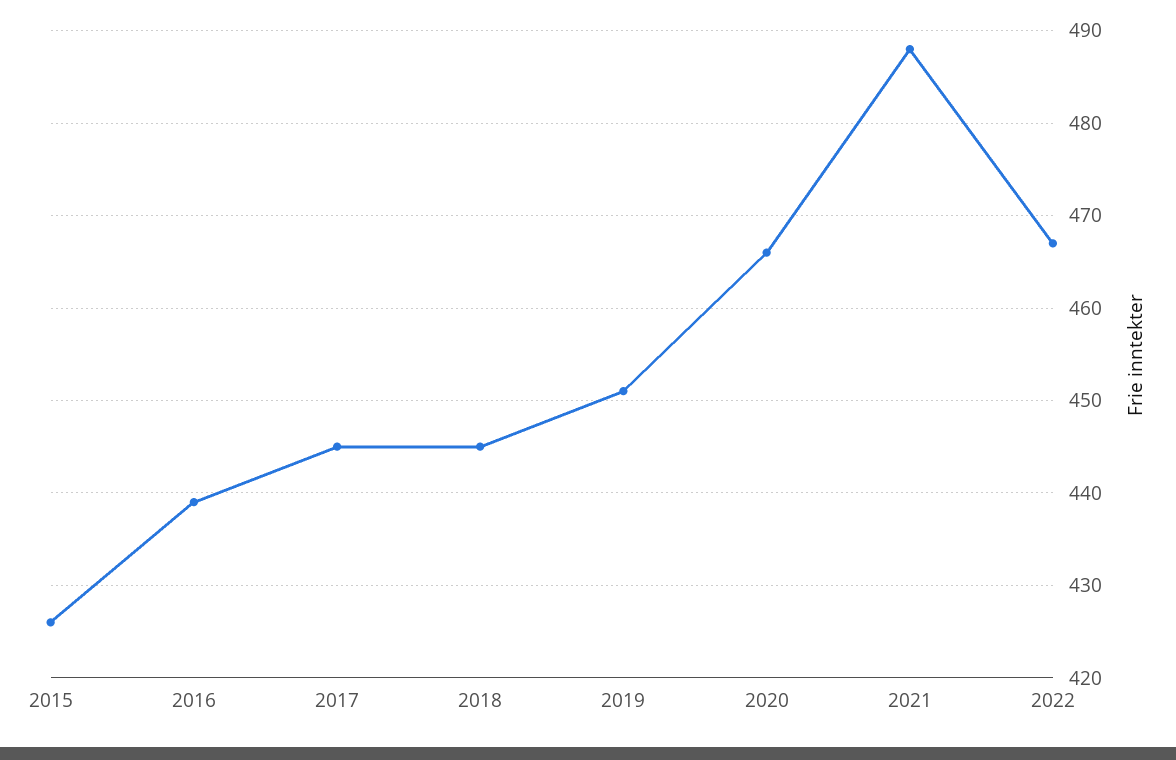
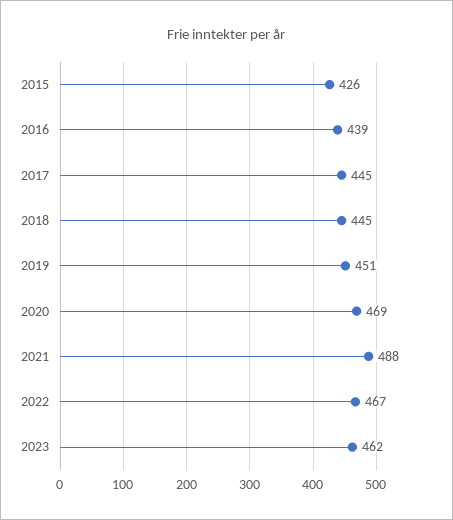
2020: 466 -> 469
2023: none -> 462

